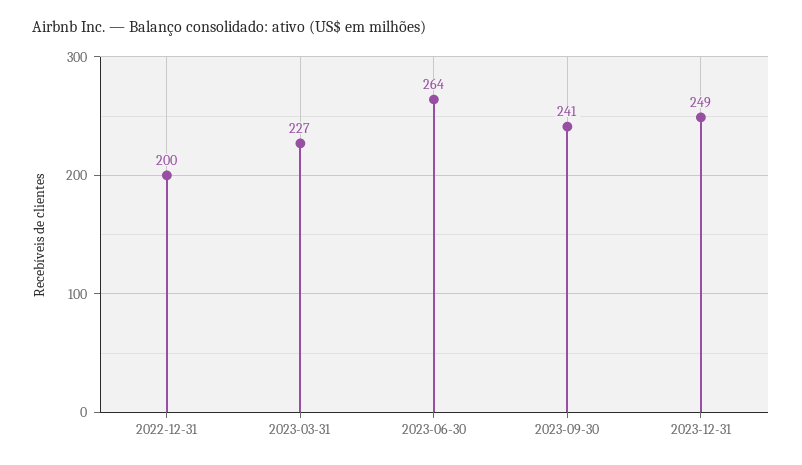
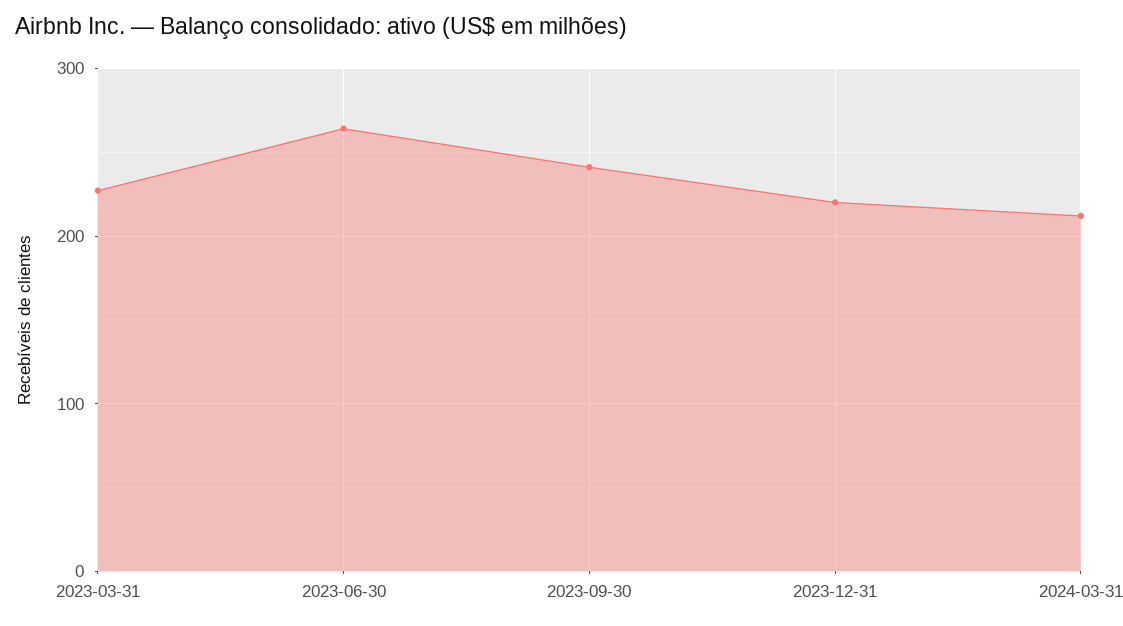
2022-12-31: 200 -> none
2023-12-31: 249 -> 220
2024-03-31: none -> 210

